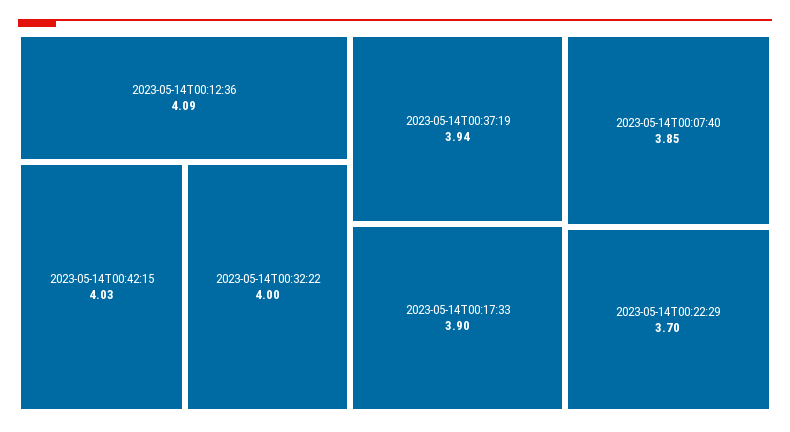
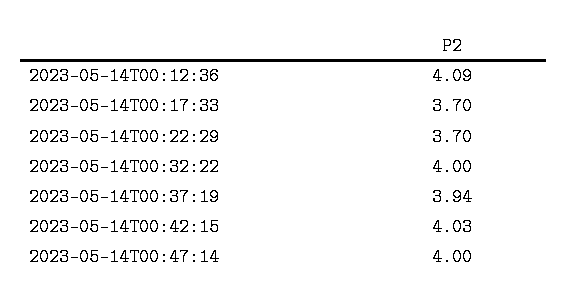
2023-05-14T00:17:33: 3.9 -> 3.7
2023-05-14T00:07:40: 3.85 -> none
2023-05-14T00:47:14: none -> 4

